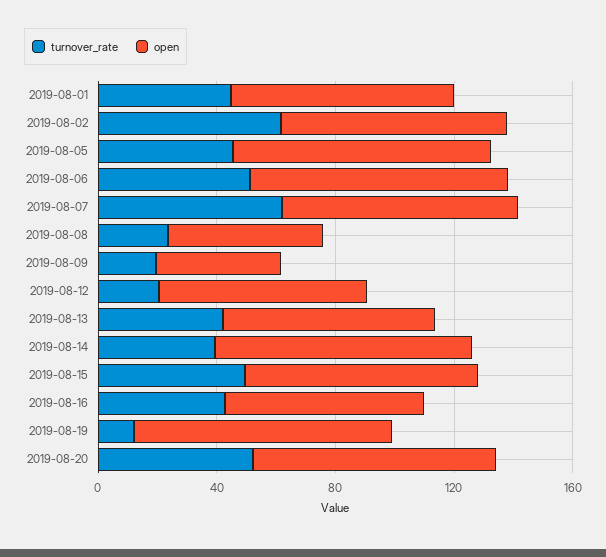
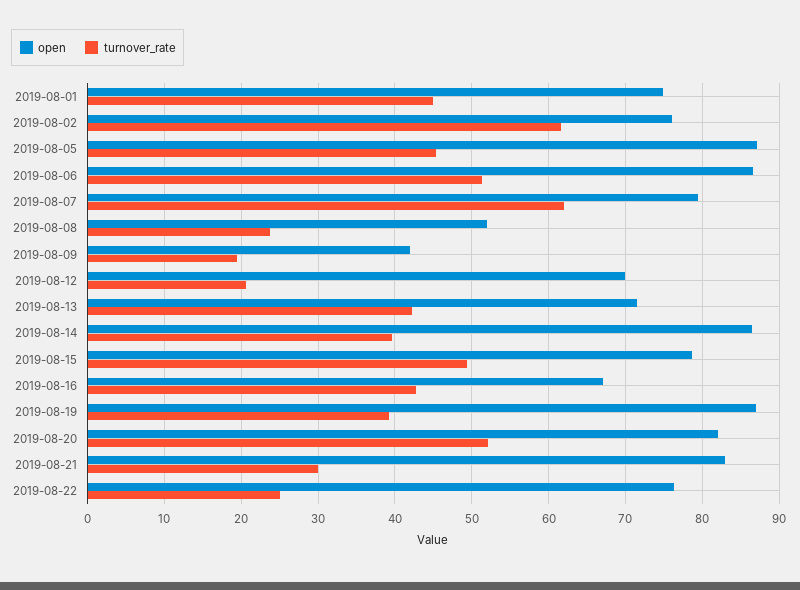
turnover_rate, 2019-08-19: 10 -> 39
open, 2019-08-21: none -> 83
turnover_rate, 2019-08-21: none -> 30
open, 2019-08-22: none -> 76
turnover_rate, 2019-08-22: none -> 25

